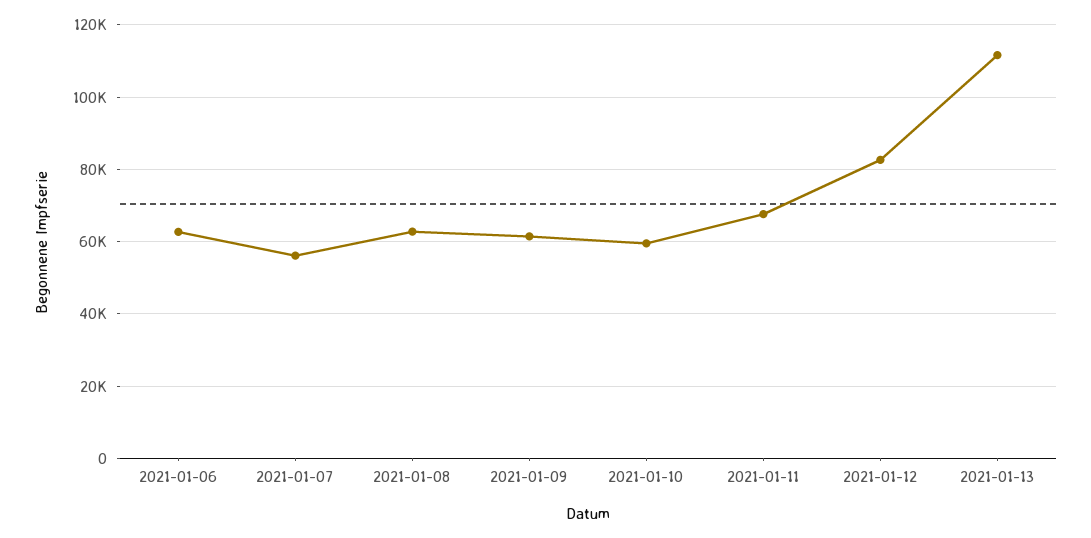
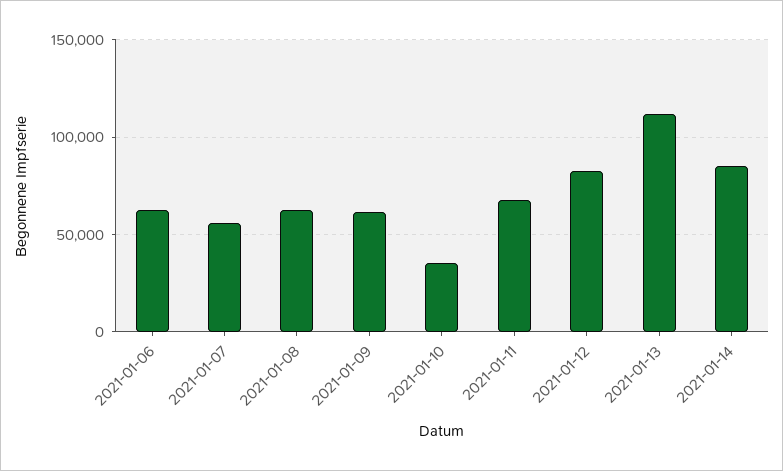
2021-01-10: 60000 -> 35000
2021-01-14: none -> 85000

